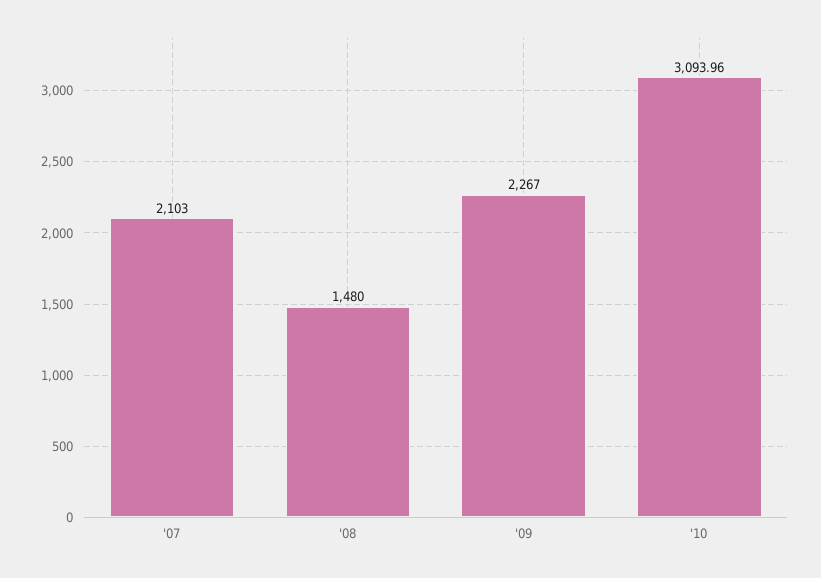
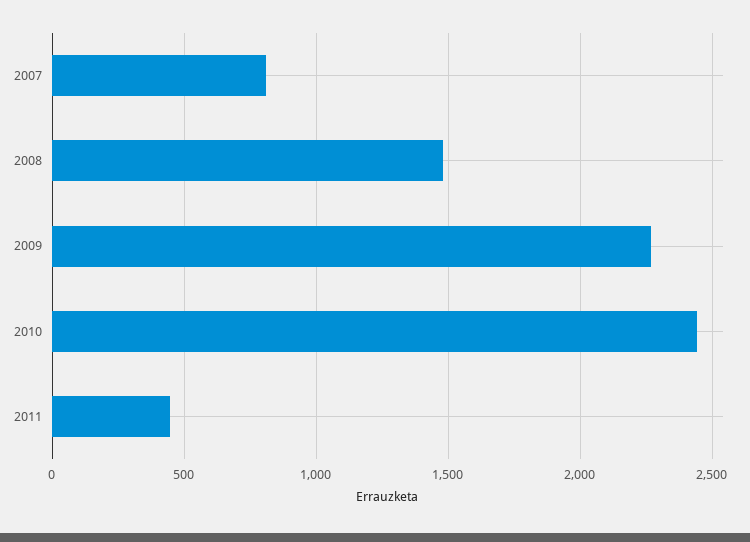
'07: 2103 -> 800
'10: 3093.96 -> 2450
2011: none -> 450

